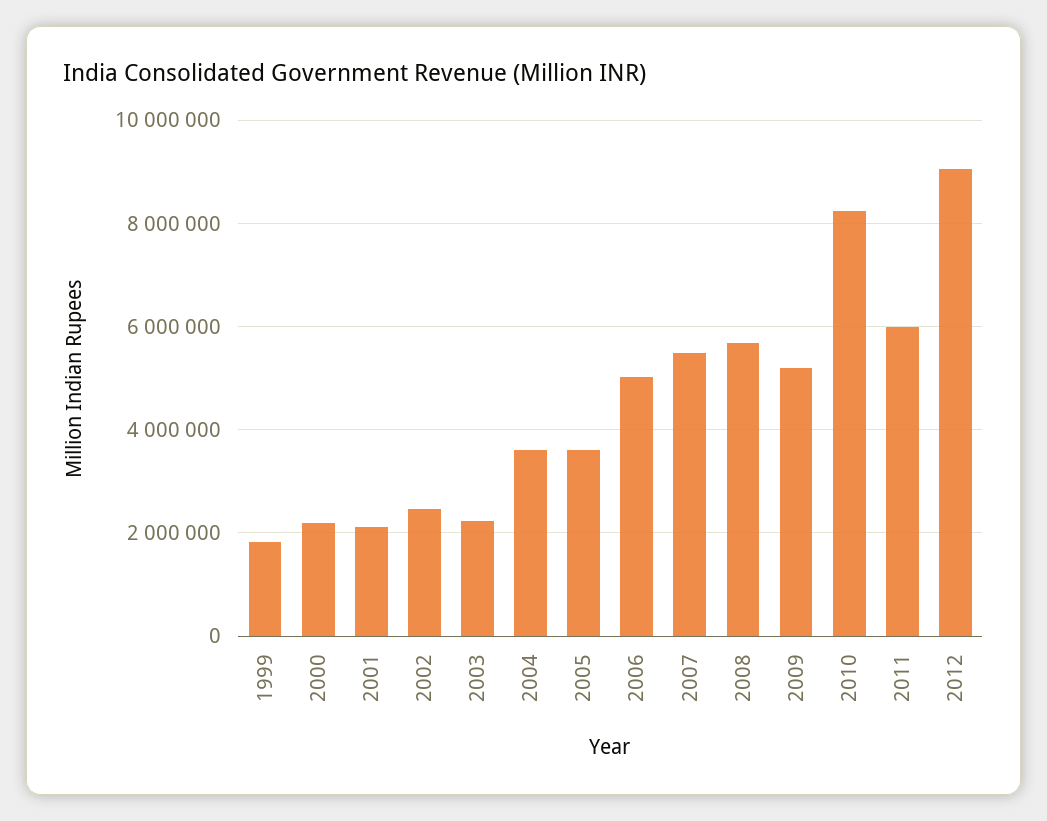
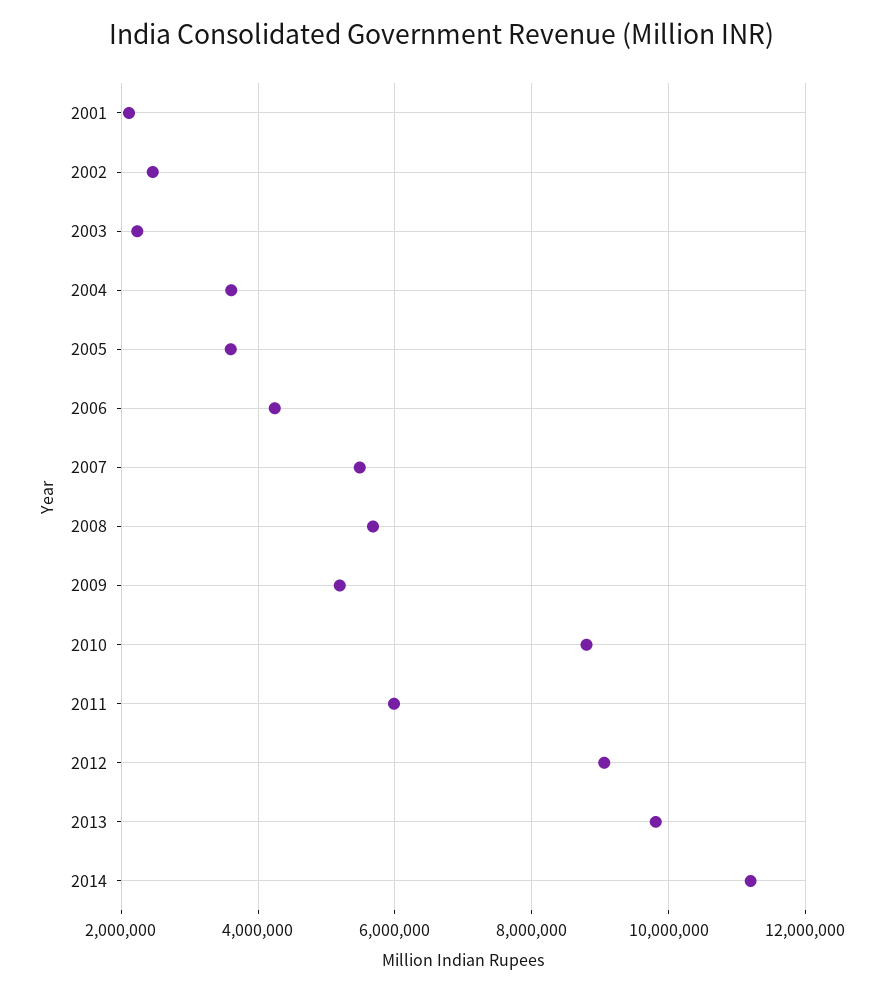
1999: 1800000 -> none
2000: 2200000 -> none
2006: 5000000 -> 4200000
2010: 8200000 -> 8800000
2013: none -> 9800000
2014: none -> 11200000

